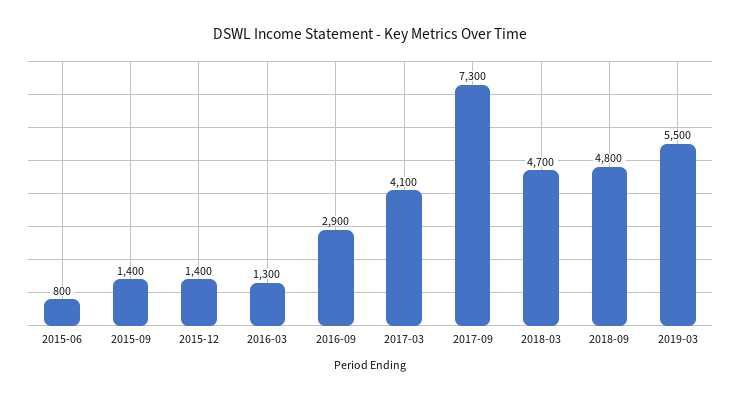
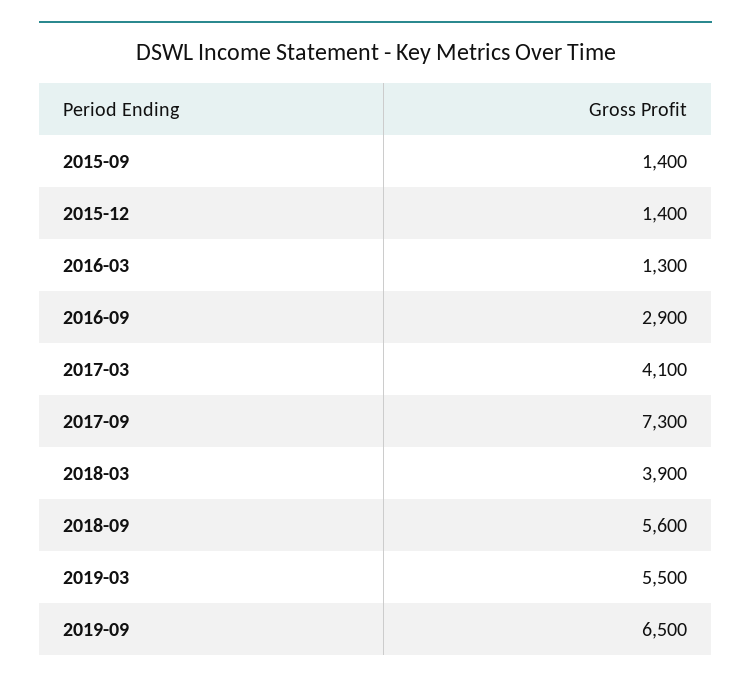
2015-06: 800 -> none
2018-03: 4700 -> 3900
2018-09: 4800 -> 5600
2019-09: none -> 6500

